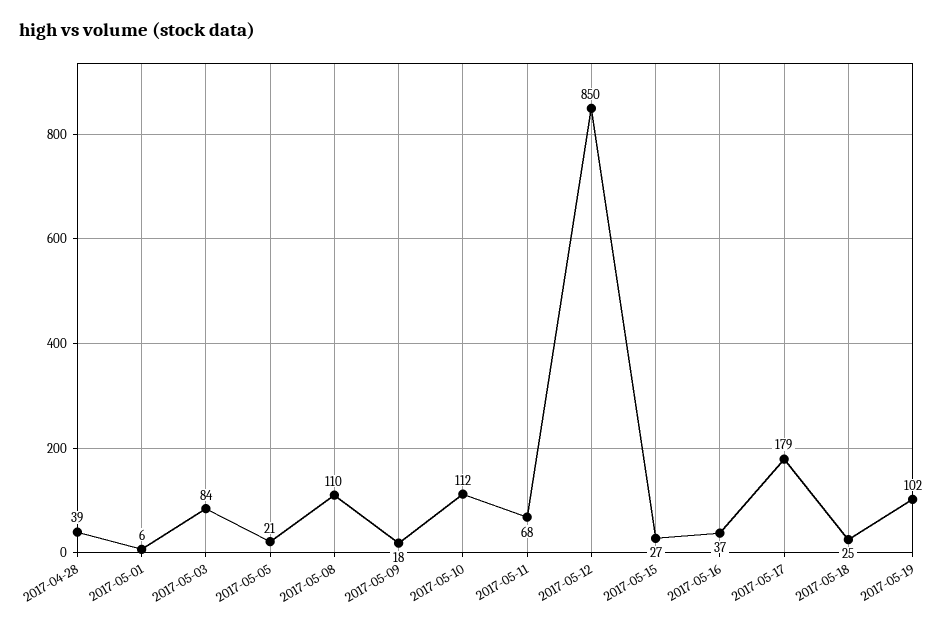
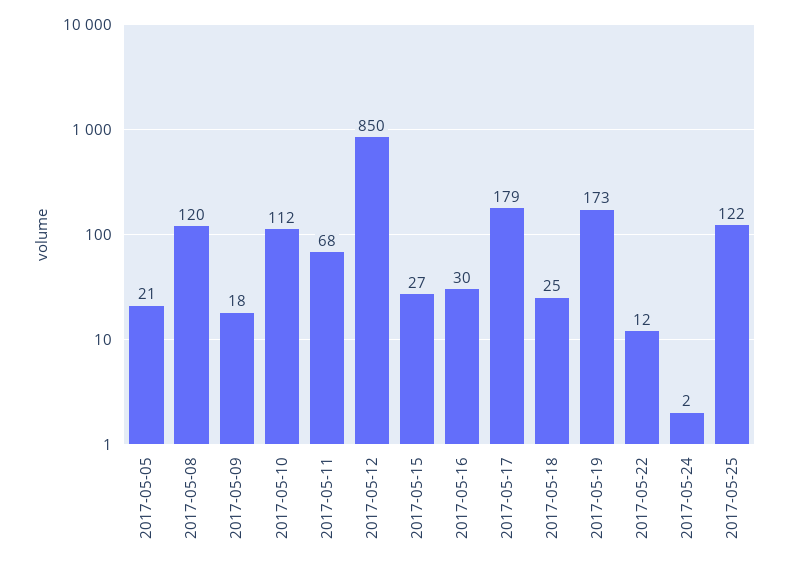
2017-04-28: 39 -> none
2017-05-01: 6 -> none
2017-05-03: 84 -> none
2017-05-08: 110 -> 120
2017-05-16: 37 -> 30
2017-05-19: 102 -> 173
2017-05-22: none -> 12
2017-05-24: none -> 2
2017-05-25: none -> 122

